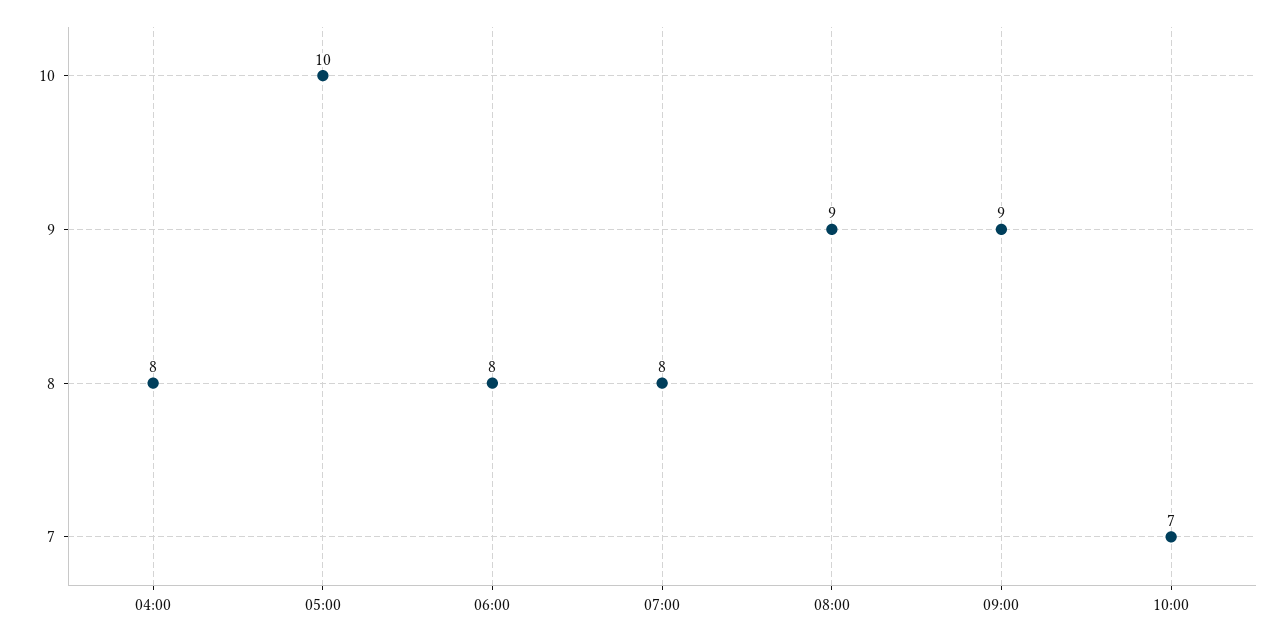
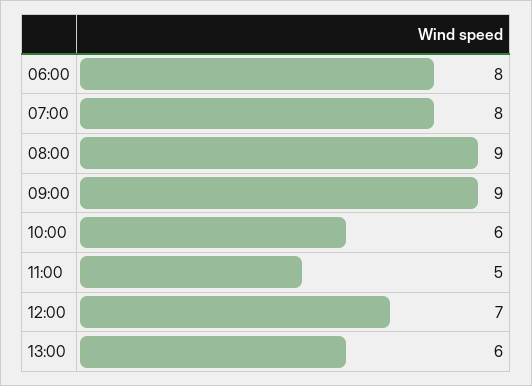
04:00: 8 -> none
05:00: 10 -> none
10:00: 7 -> 6
11:00: none -> 5
12:00: none -> 7
13:00: none -> 6

